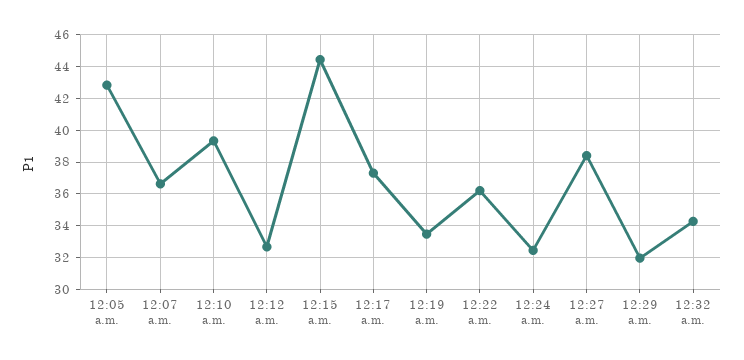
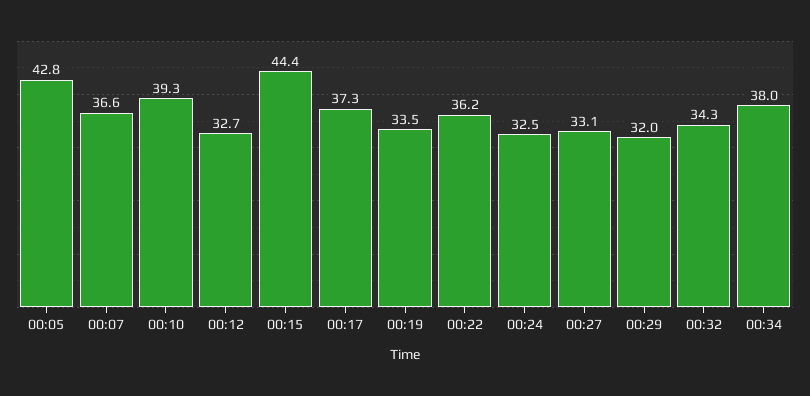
12:27 a.m.: 38.5 -> 33.1
00:34: none -> 38

